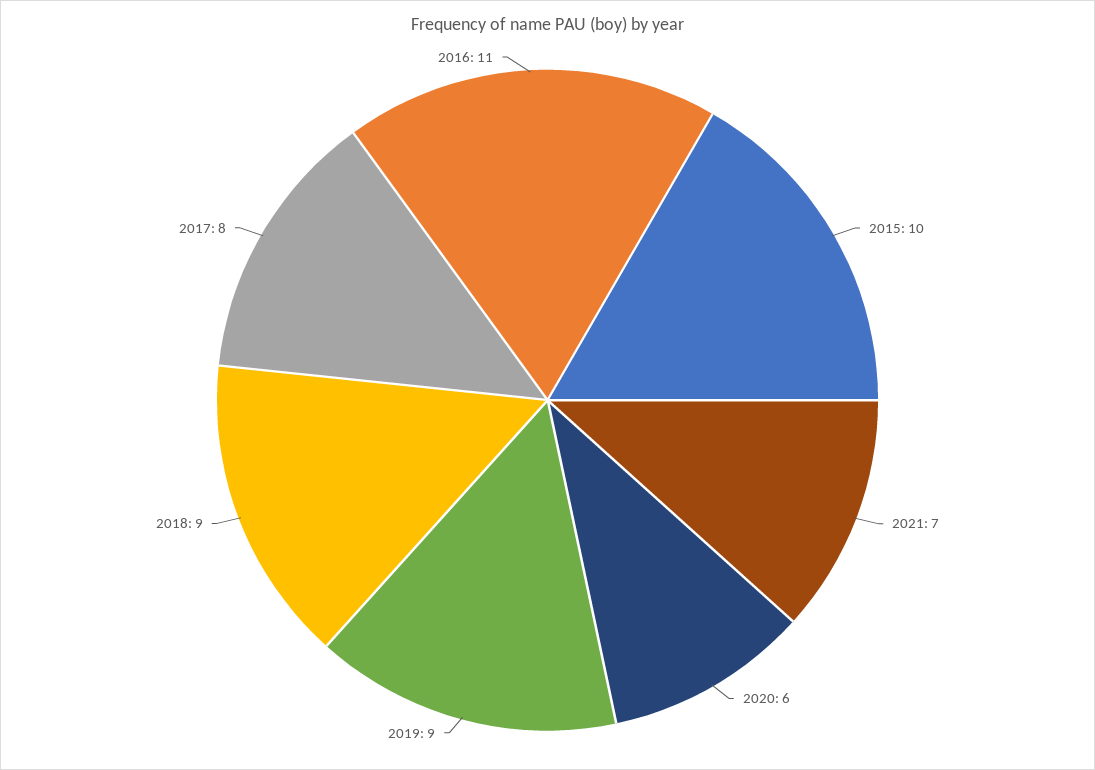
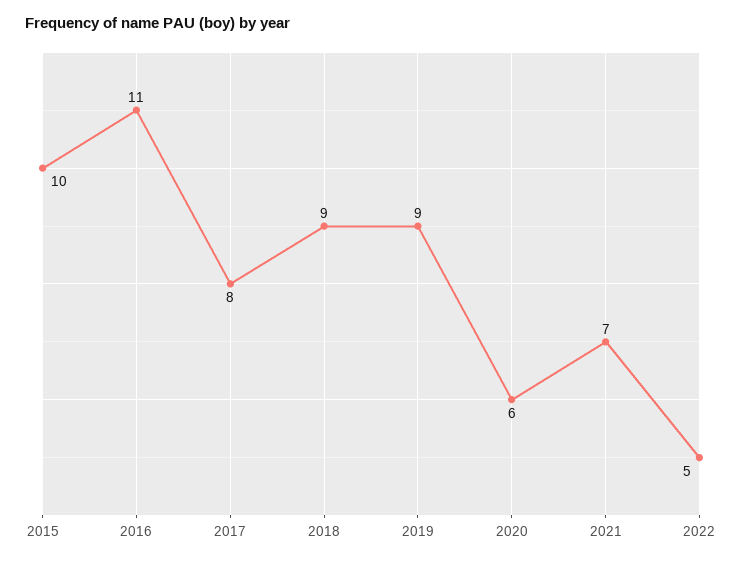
2022: none -> 5

